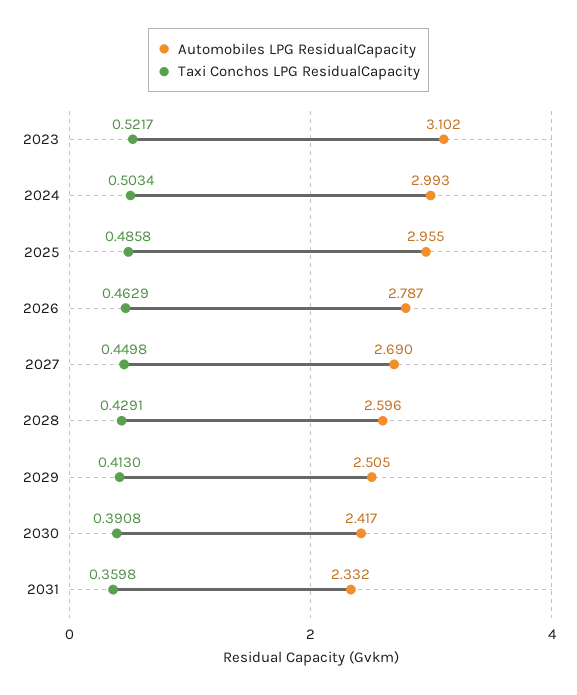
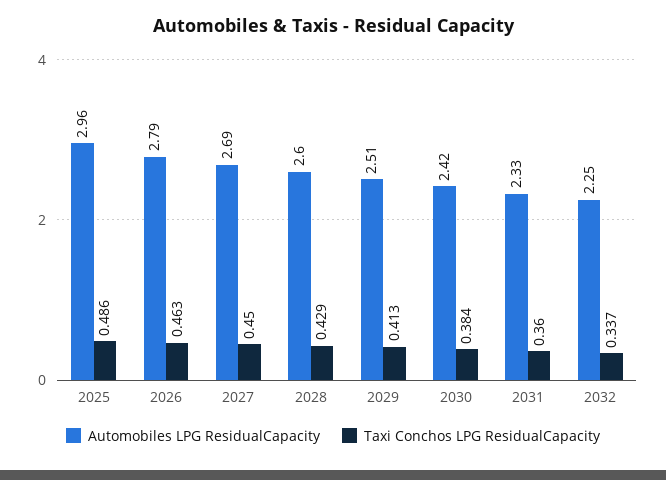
Automobiles LPG ResidualCapacity, 2023: 3.102 -> none
Taxi Conchos LPG ResidualCapacity, 2023: 0.5217 -> none
Automobiles LPG ResidualCapacity, 2024: 2.993 -> none
Taxi Conchos LPG ResidualCapacity, 2024: 0.5034 -> none
Taxi Conchos LPG ResidualCapacity, 2030: 0.3908 -> 0.384
Automobiles LPG ResidualCapacity, 2032: none -> 2.25
Taxi Conchos LPG ResidualCapacity, 2032: none -> 0.337

